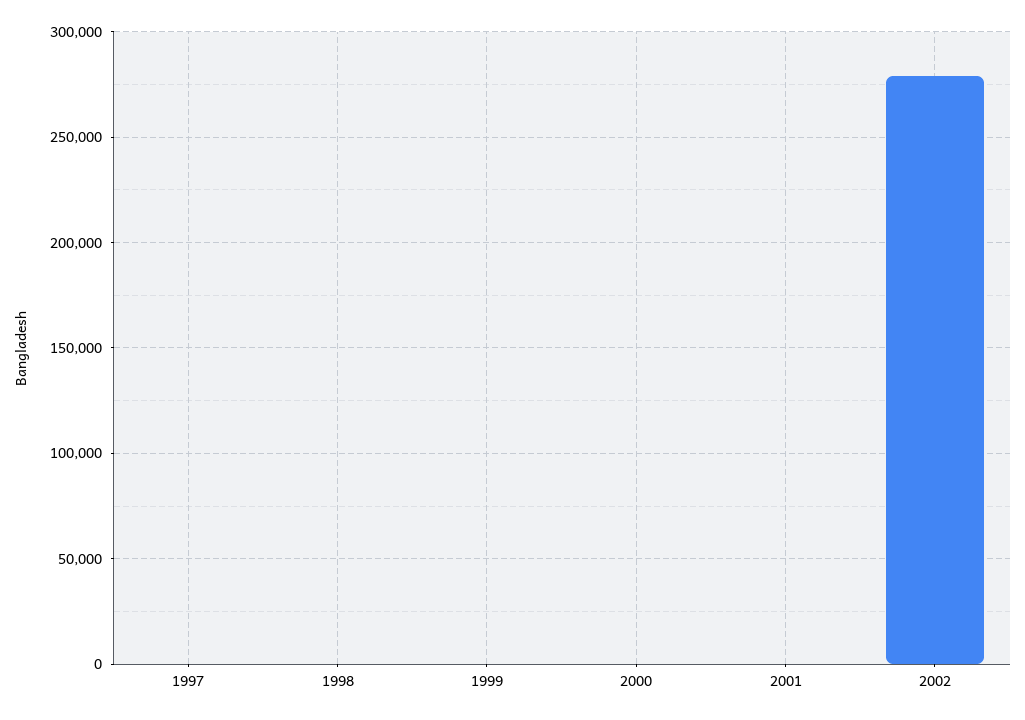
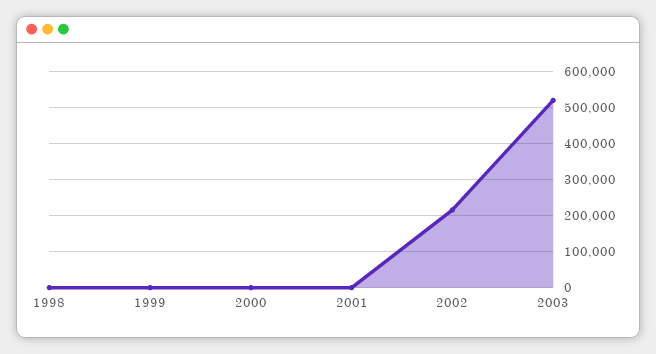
1997: 0 -> none
2002: 280000 -> 220000
2003: none -> 520000

